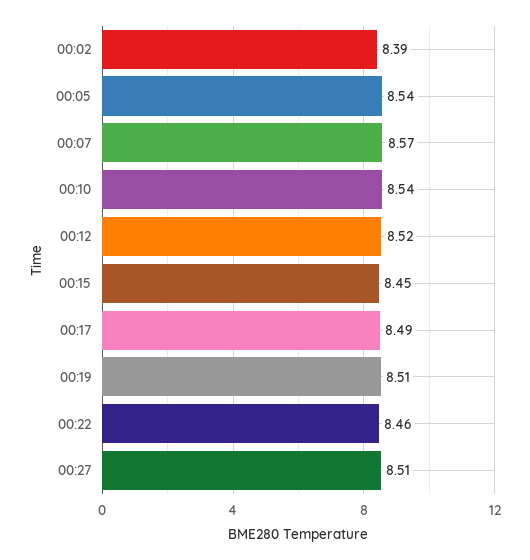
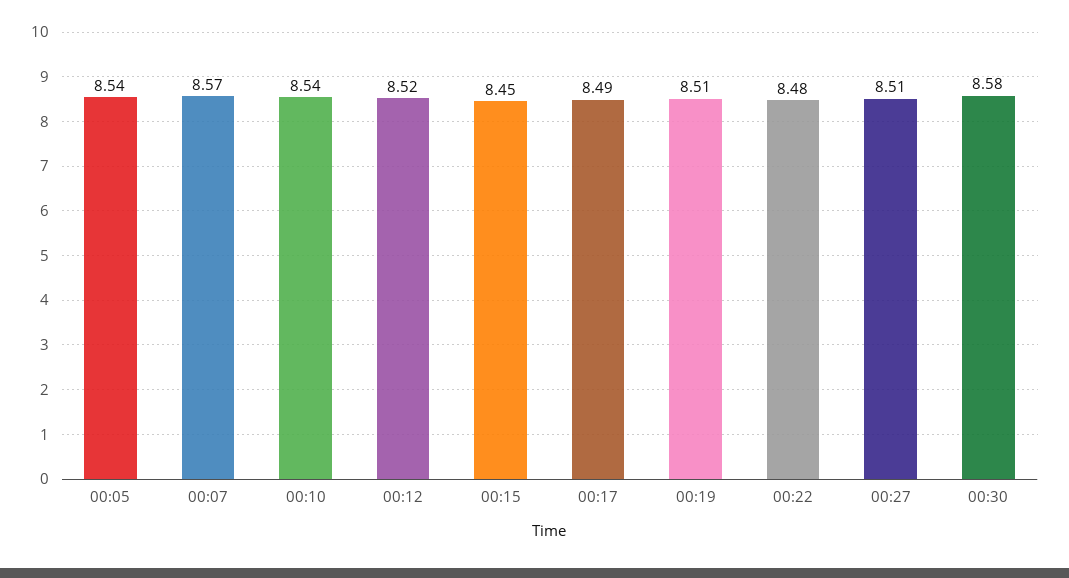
00:02: 8.39 -> none
00:22: 8.46 -> 8.48
00:30: none -> 8.58

